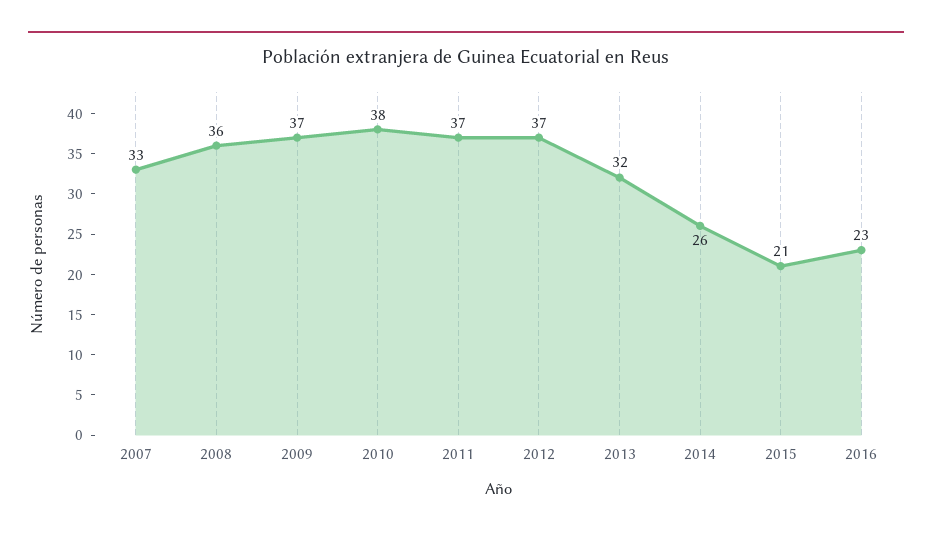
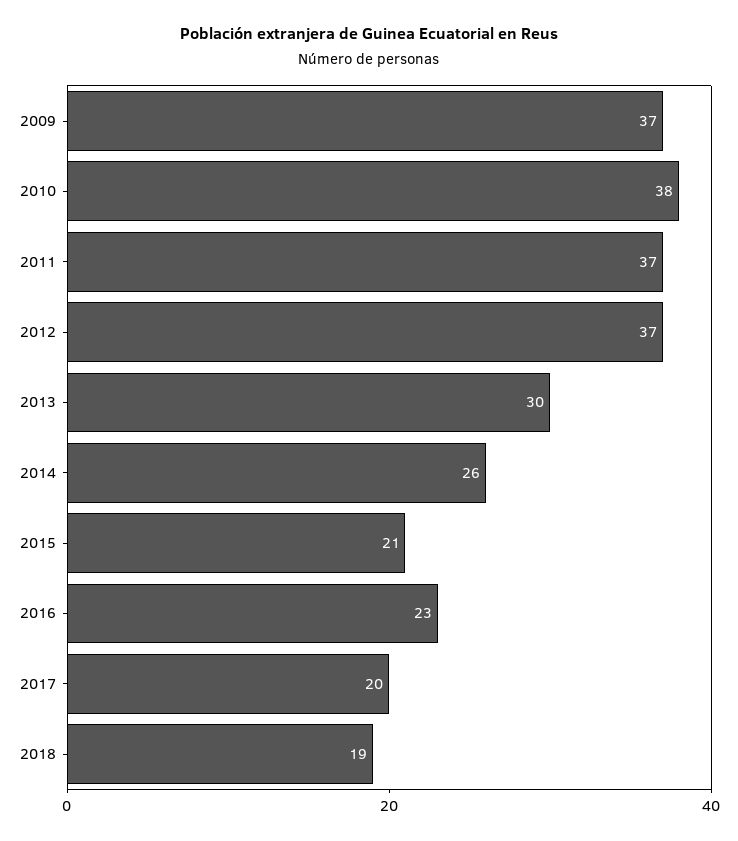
2007: 33 -> none
2008: 36 -> none
2013: 32 -> 30
2017: none -> 20
2018: none -> 19

